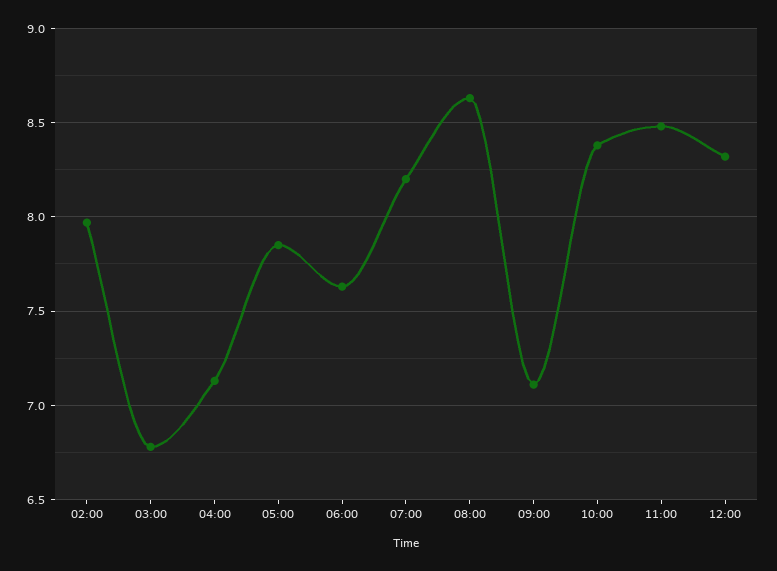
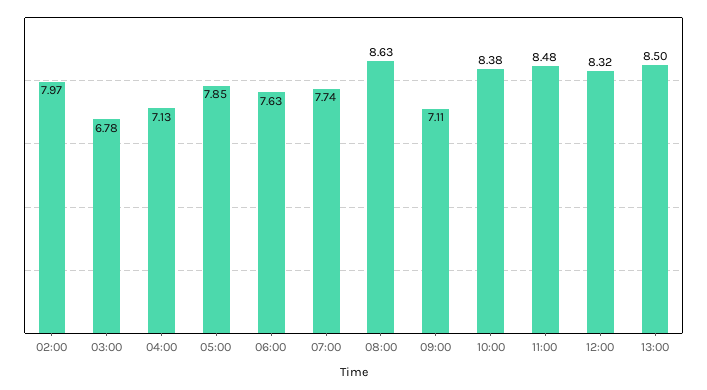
07:00: 8.2 -> 7.74
13:00: none -> 8.5

